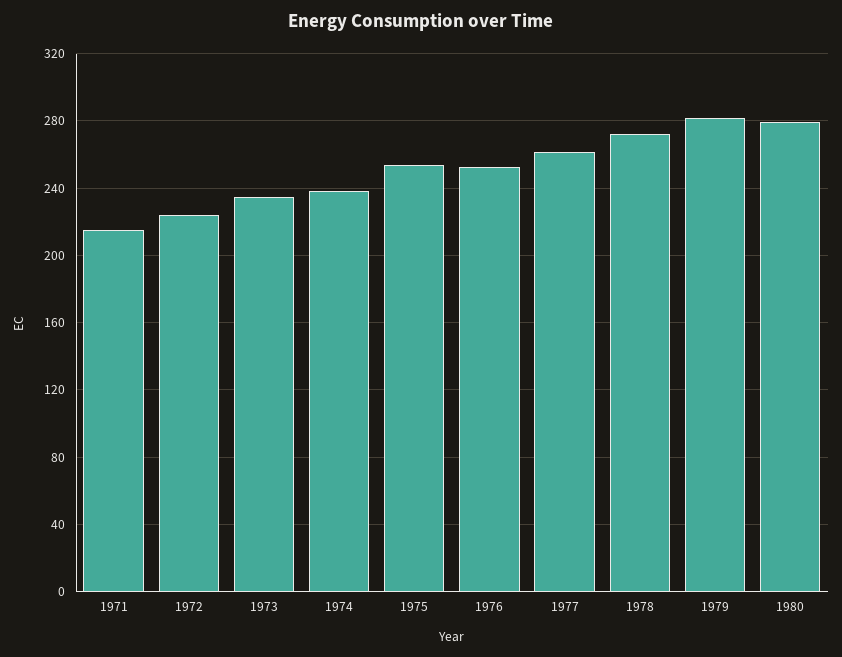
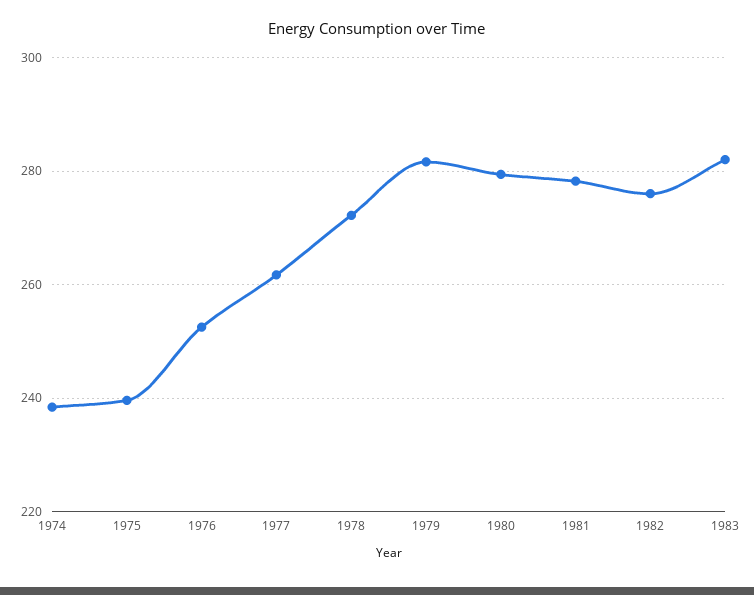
1971: 215 -> none
1972: 225 -> none
1973: 235 -> none
1975: 255 -> 240
1981: none -> 278
1982: none -> 276
1983: none -> 282

